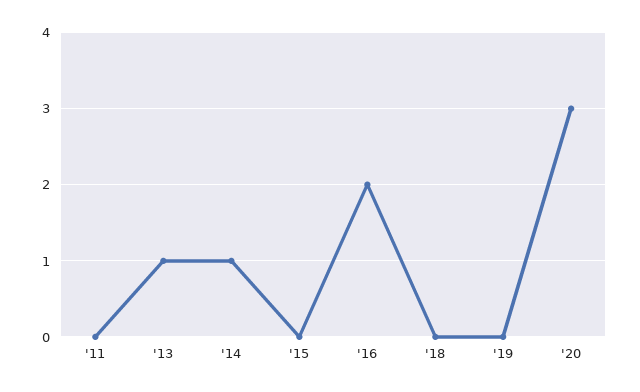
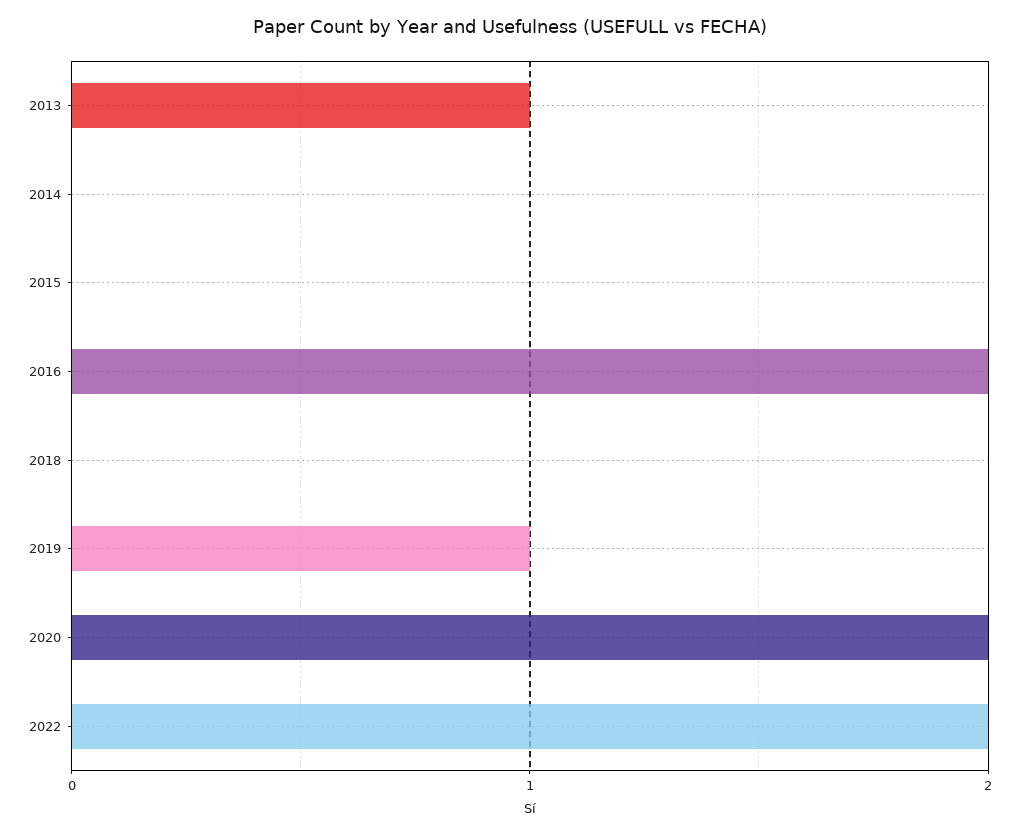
'11: 0 -> none
'14: 1 -> 0
'19: 0 -> 1
'20: 3 -> 2
2022: none -> 2

